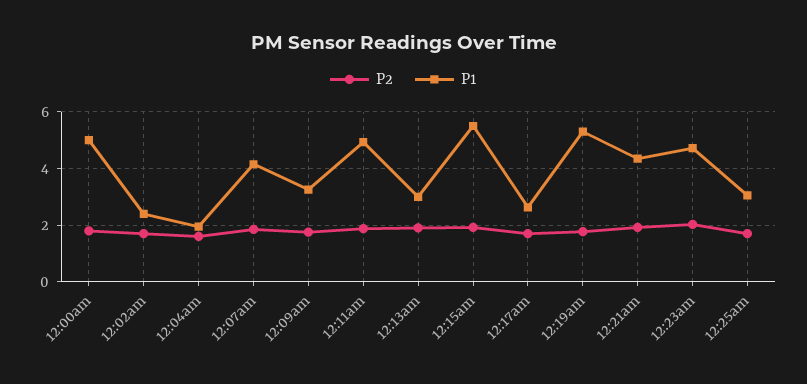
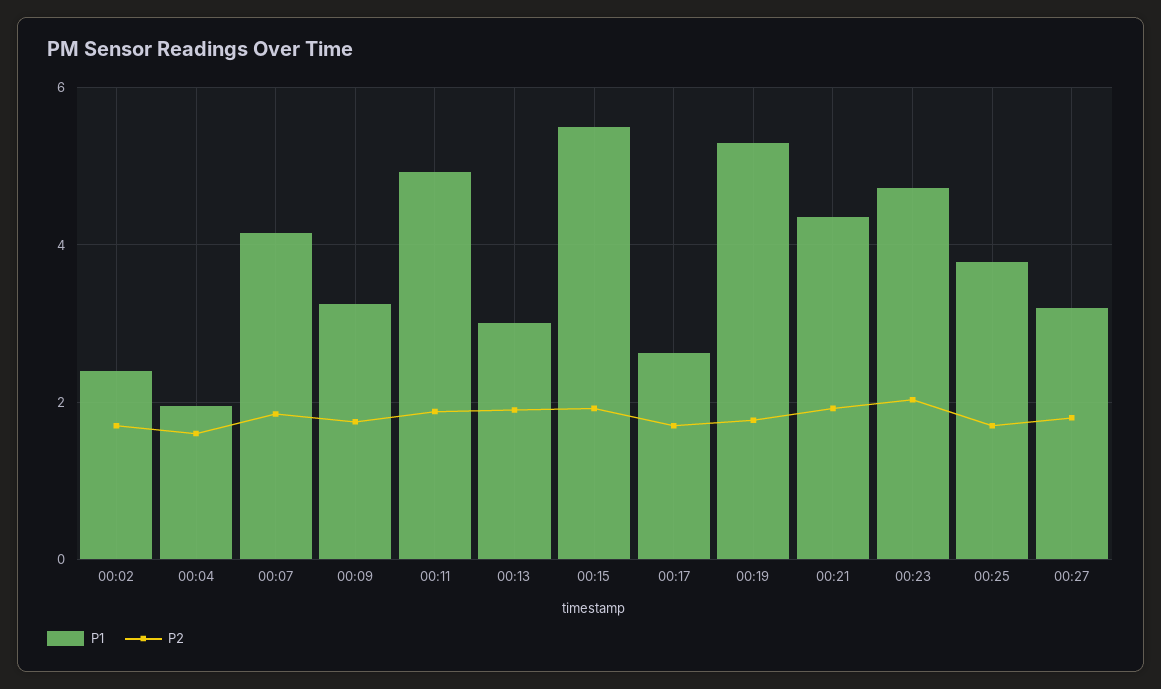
P2, 12:00am: 1.75 -> none
P1, 12:00am: 5 -> none
P1, 12:25am: 3 -> 3.8
P1, 00:27: none -> 3.2
P2, 00:27: none -> 1.8

